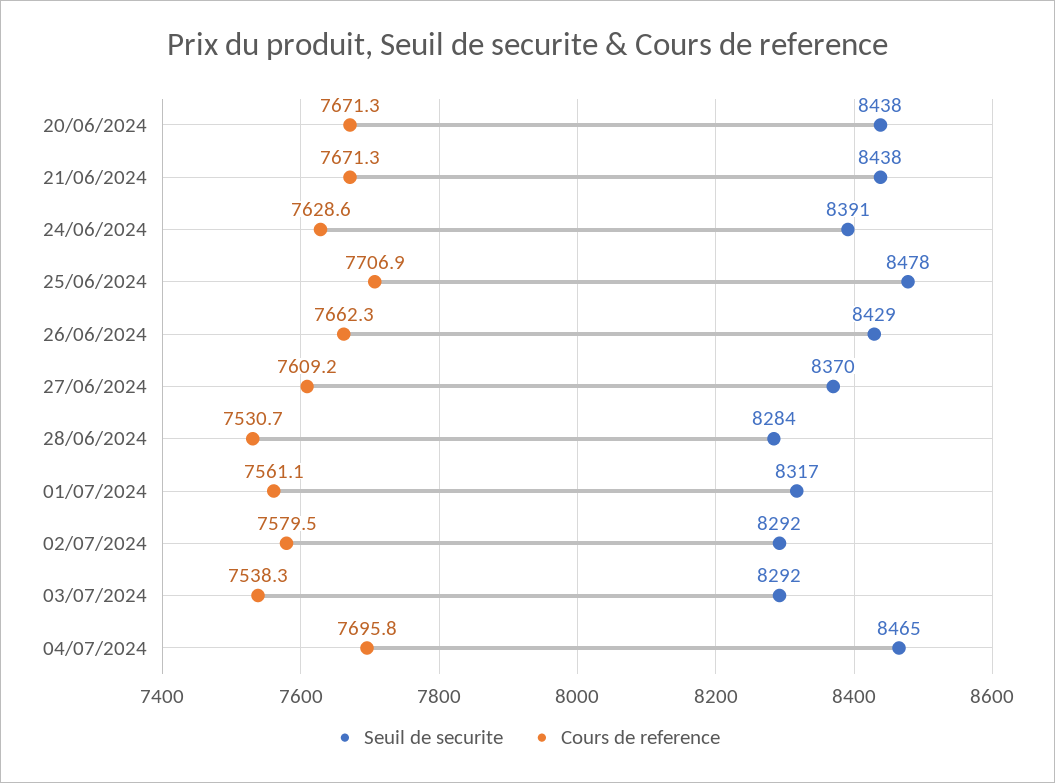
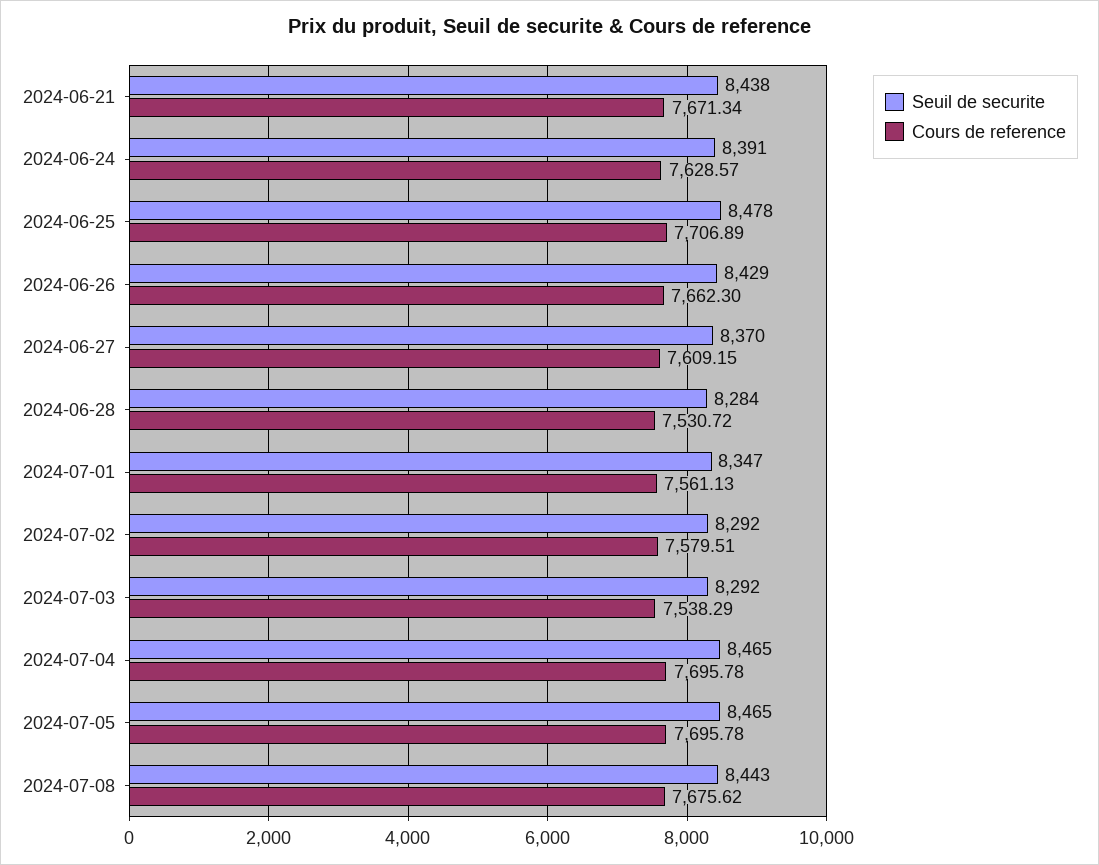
Seuil de securite, 20/06/2024: 8438 -> none
Cours de reference, 20/06/2024: 7671.3 -> none
Seuil de securite, 01/07/2024: 8317 -> 8347
Seuil de securite, 2024-07-05: none -> 8465
Cours de reference, 2024-07-05: none -> 7695.78
Seuil de securite, 2024-07-08: none -> 8443
Cours de reference, 2024-07-08: none -> 7675.62

